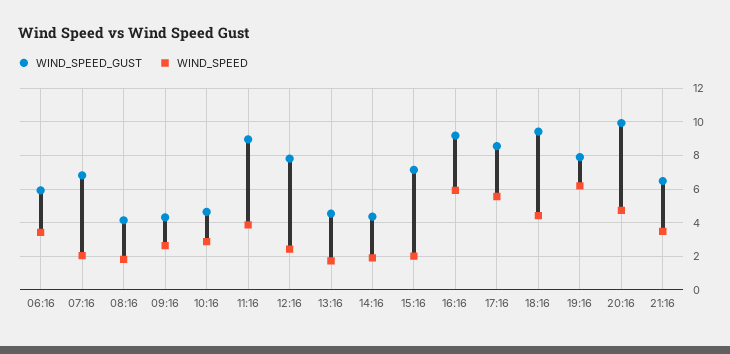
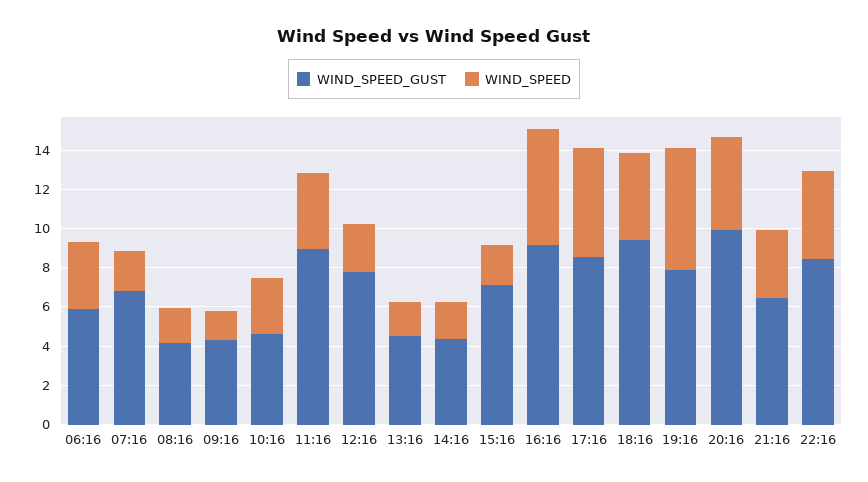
WIND_SPEED, 09:16: 2.5 -> 1.5
WIND_SPEED_GUST, 22:16: none -> 8.5
WIND_SPEED, 22:16: none -> 4.5

